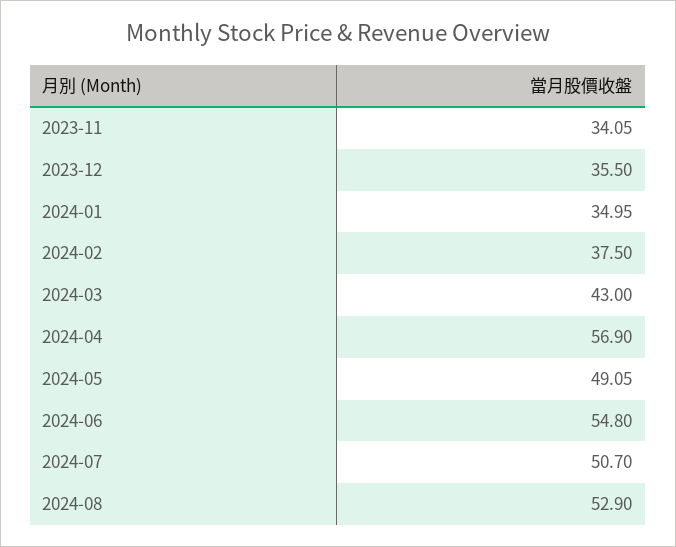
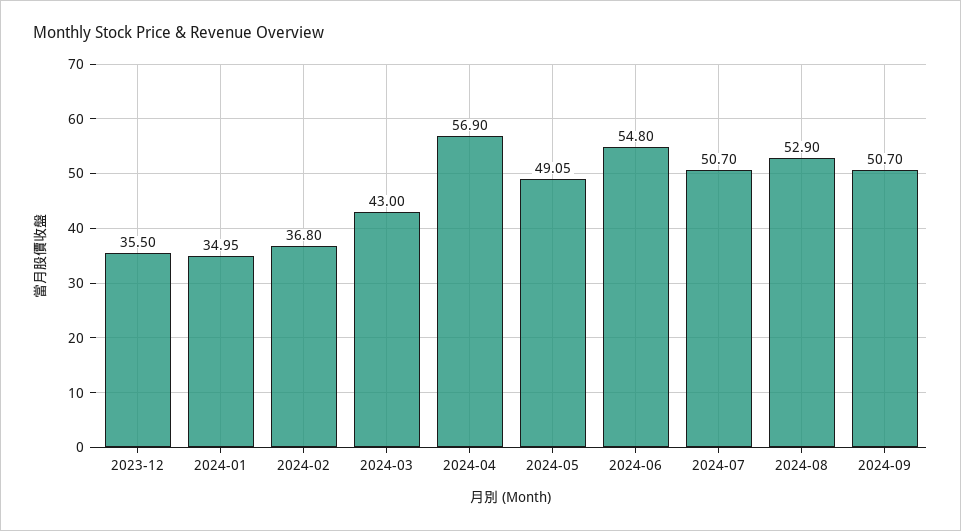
2023-11: 34.05 -> none
2024-02: 37.5 -> 36.8
2024-09: none -> 50.7

